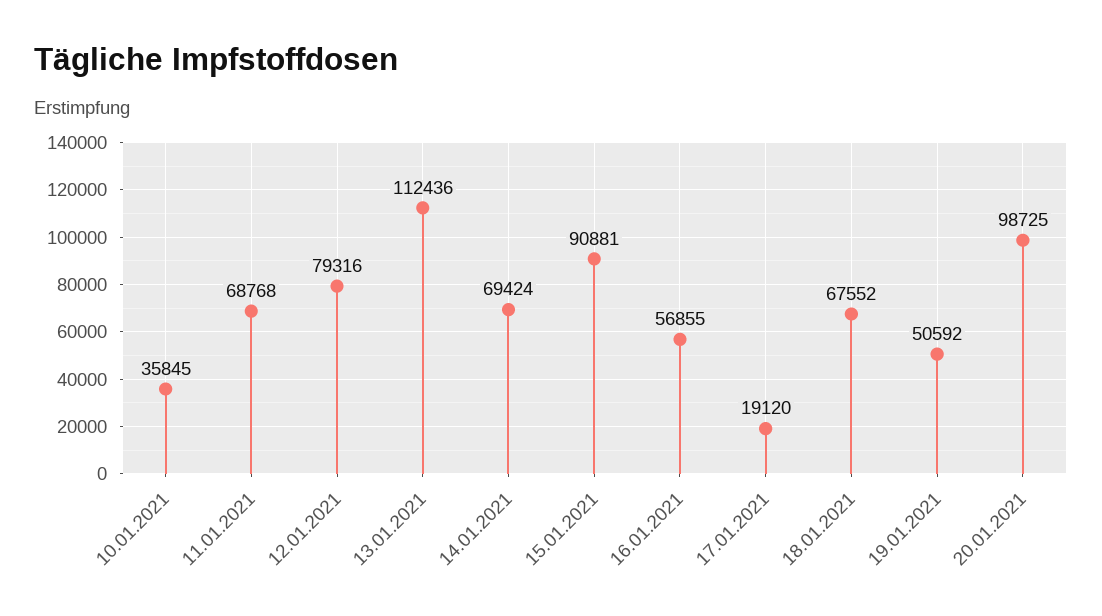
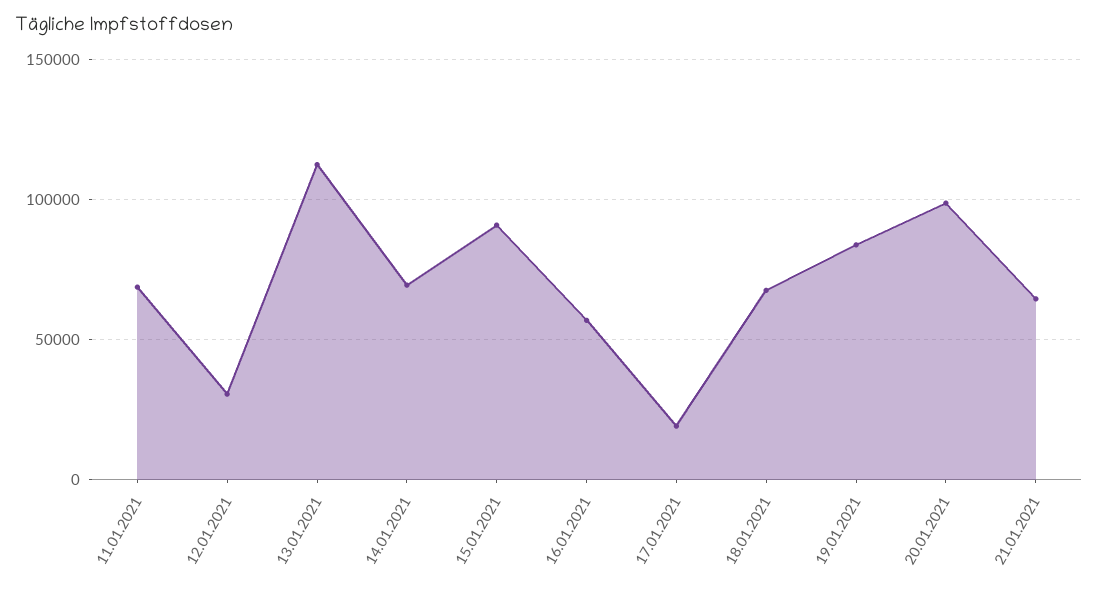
10.01.2021: 35845 -> none
12.01.2021: 79316 -> 30000
19.01.2021: 50592 -> 85000
21.01.2021: none -> 65000

